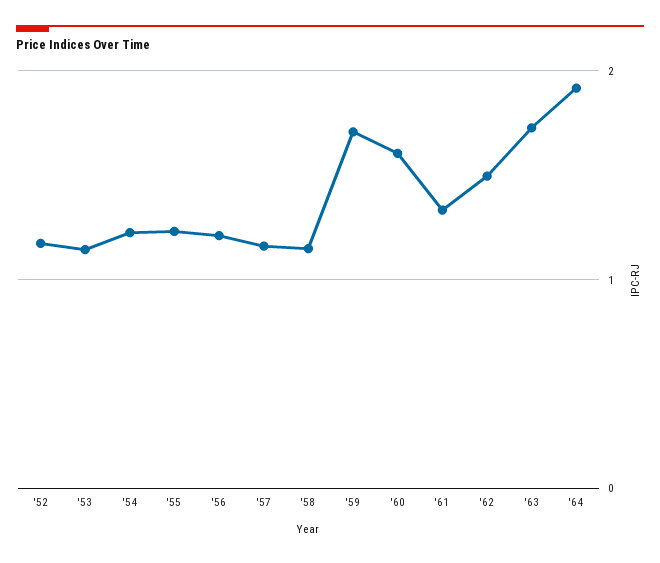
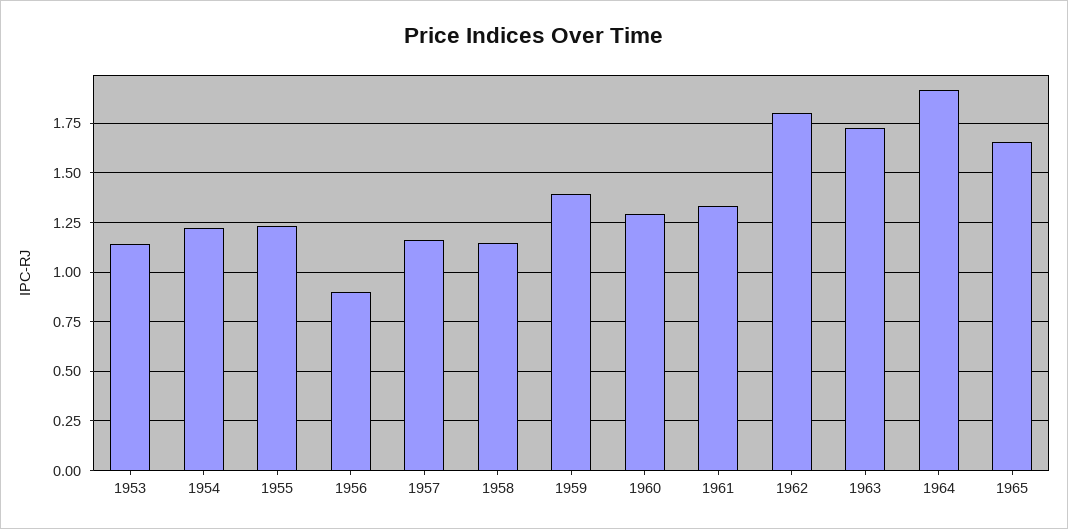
'52: 1.2 -> none
'56: 1.2 -> 0.9
'59: 1.7 -> 1.4
'60: 1.6 -> 1.3
'62: 1.5 -> 1.8
1965: none -> 1.65

